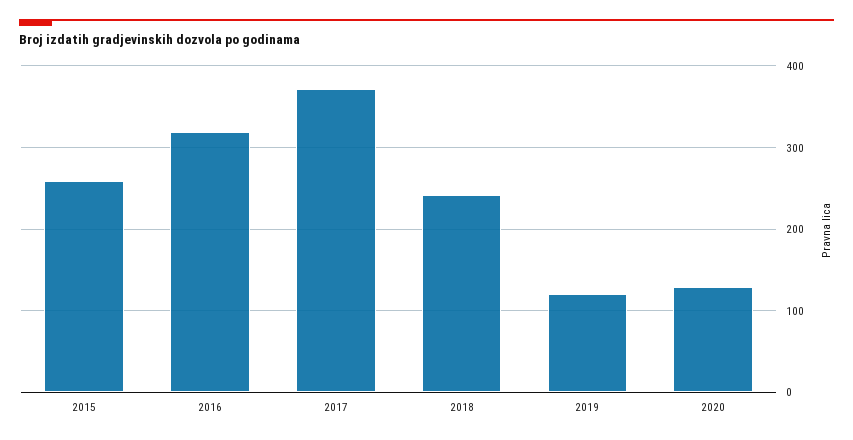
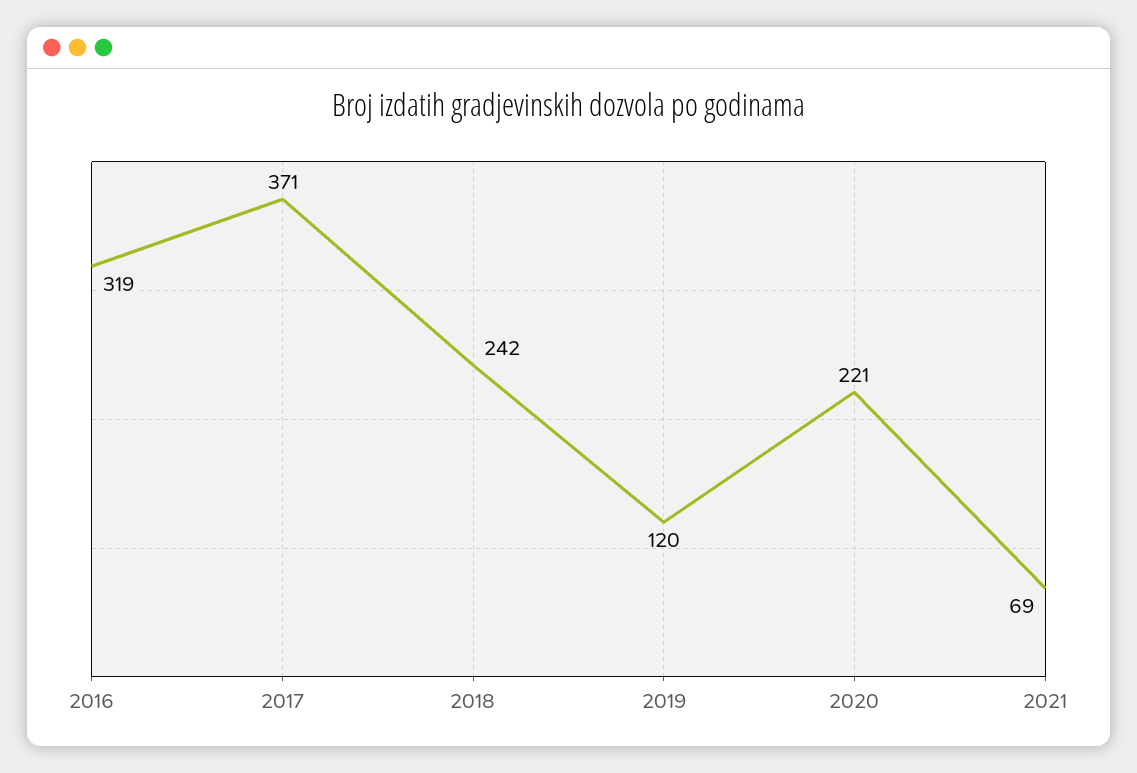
2015: 260 -> none
2020: 130 -> 221
2021: none -> 69

